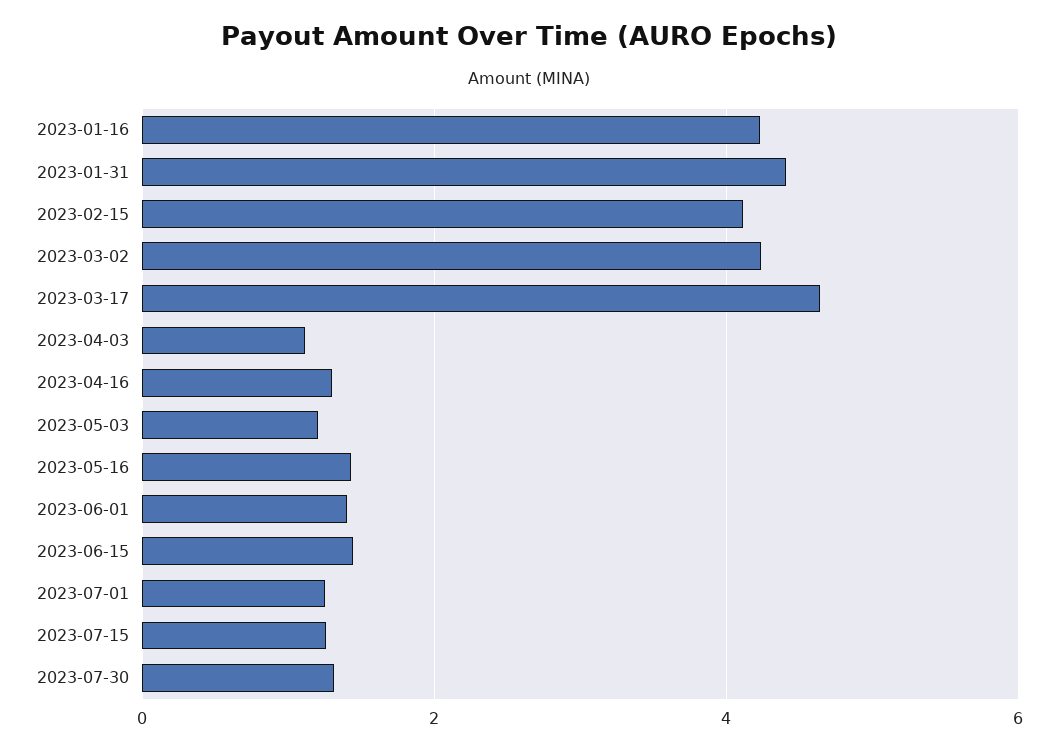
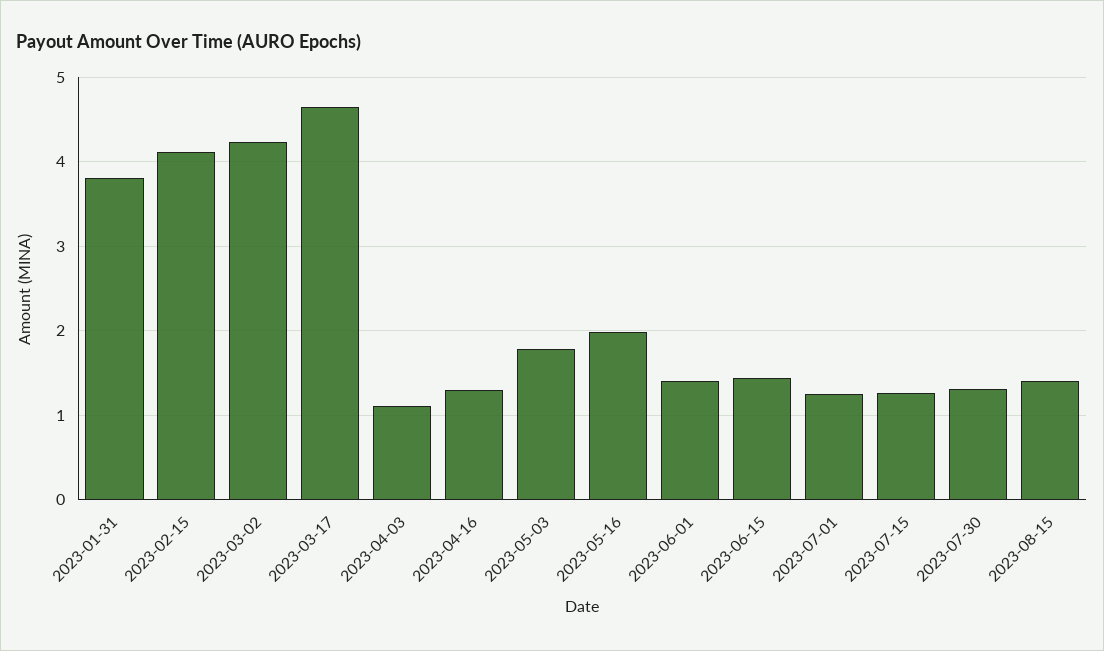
2023-01-16: 4.2 -> none
2023-01-31: 4.4 -> 3.8
2023-05-03: 1.2 -> 1.8
2023-05-16: 1.4 -> 2
2023-08-15: none -> 1.4

